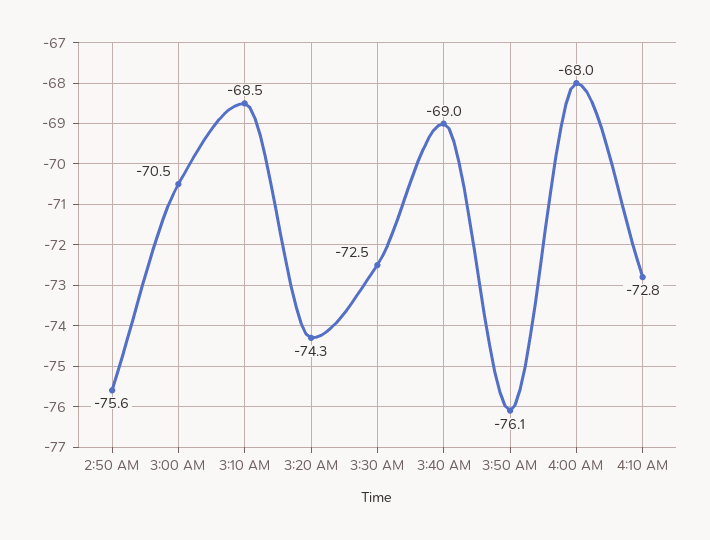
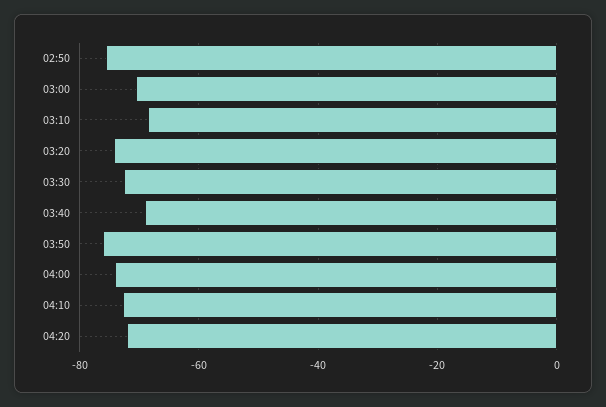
4:00 AM: -68 -> -74
04:20: none -> -72

